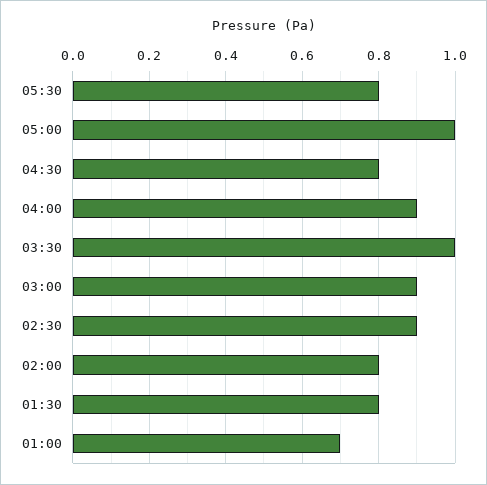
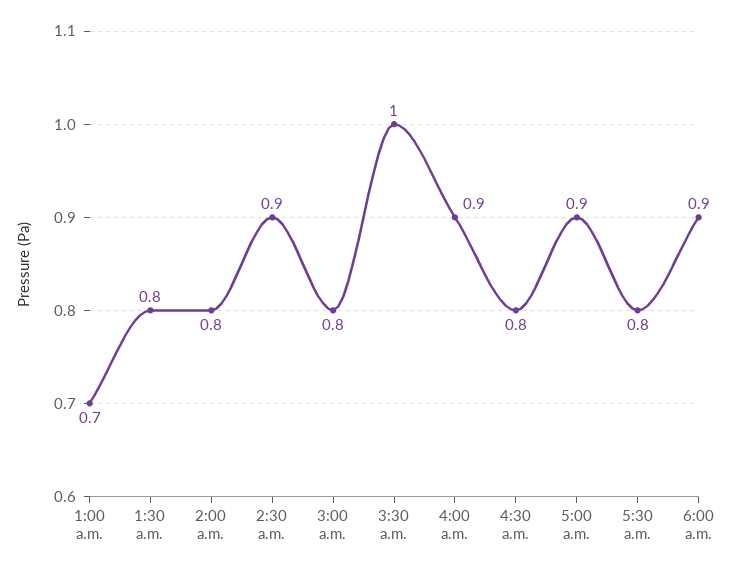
05:00: 1 -> 0.9
03:00: 0.9 -> 0.8
6:00 a.m.: none -> 0.9

